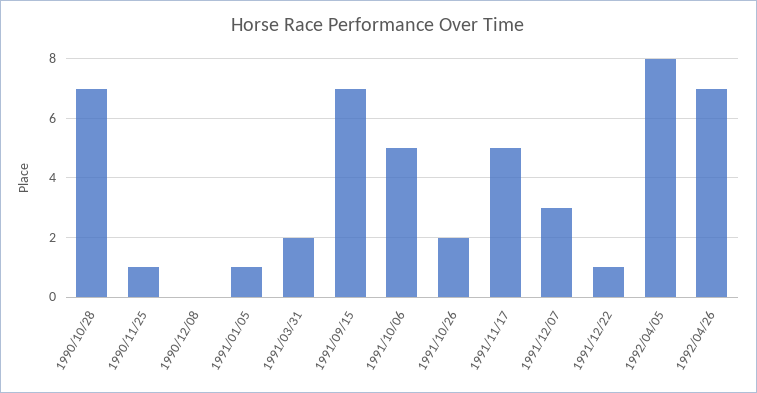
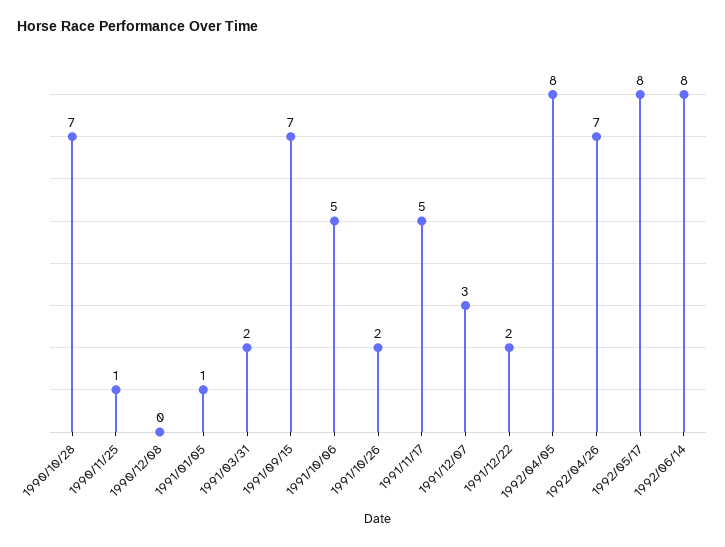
1991/12/22: 1 -> 2
1992/05/17: none -> 8
1992/06/14: none -> 8

